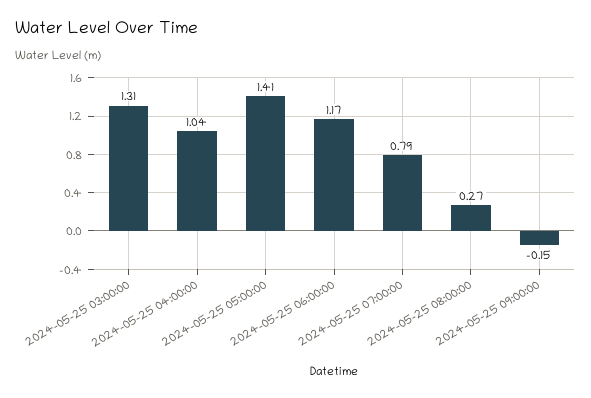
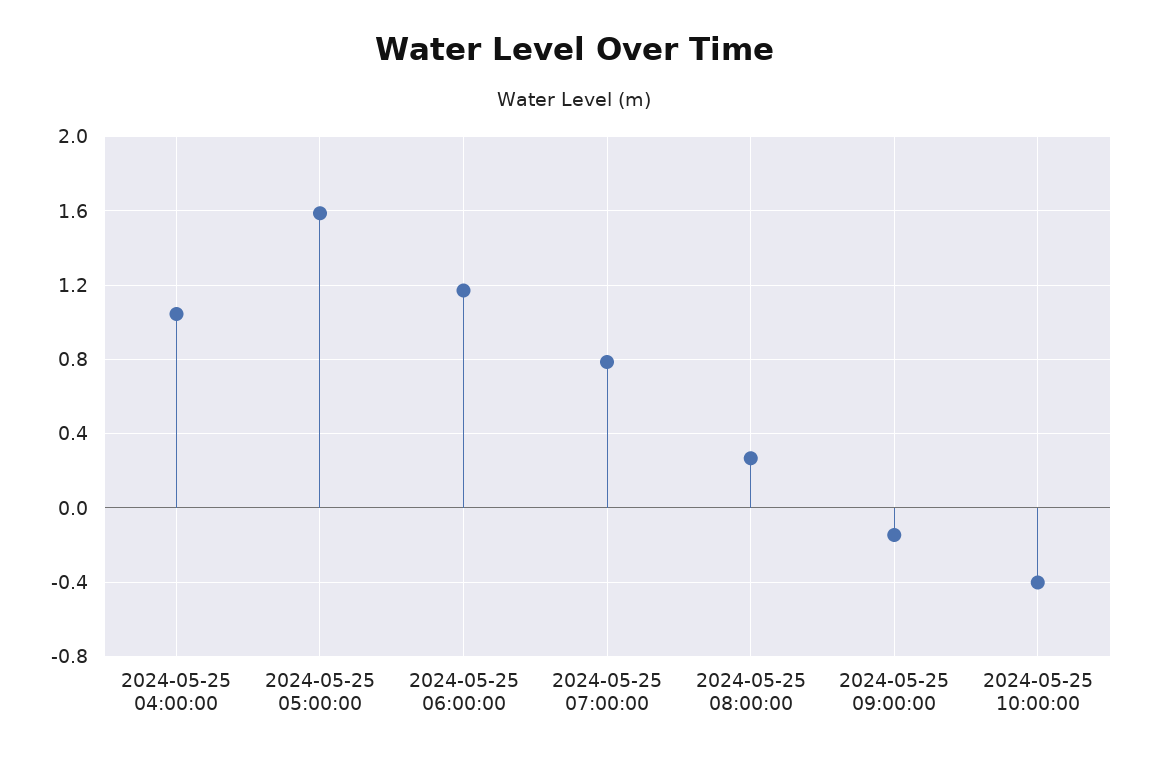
2024-05-25 03:00:00: 1.31 -> none
2024-05-25 05:00:00: 1.41 -> 1.6
2024-05-25 10:00:00: none -> -0.4

